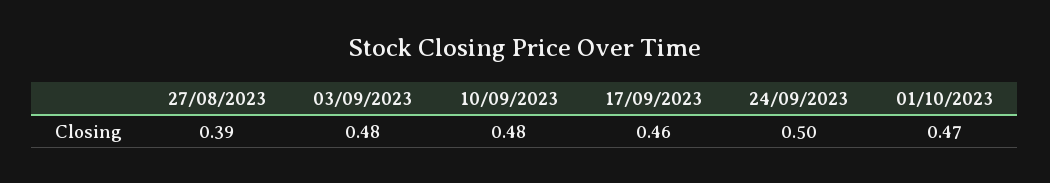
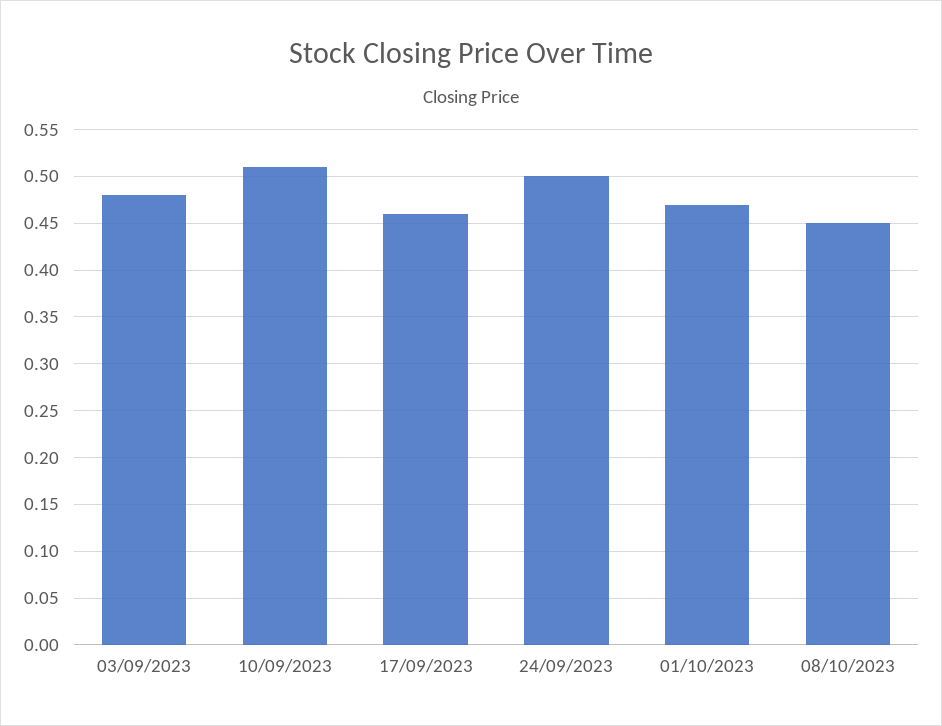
27/08/2023: 0.39 -> none
10/09/2023: 0.48 -> 0.51
08/10/2023: none -> 0.45

